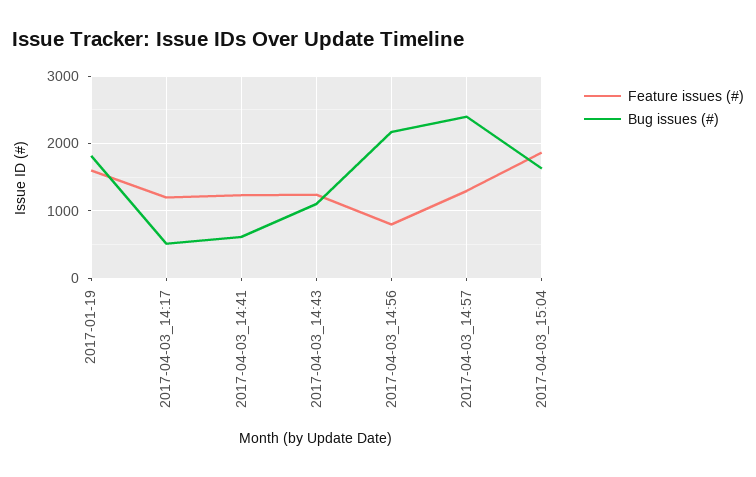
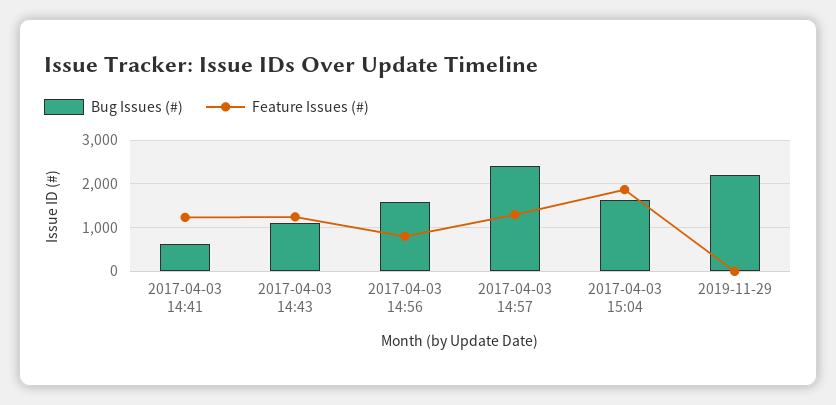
Feature issues (#), 2017-01-19: 1600 -> none
Bug issues (#), 2017-01-19: 1800 -> none
Feature issues (#), 2017-04-03_14:17: 1200 -> none
Bug issues (#), 2017-04-03_14:17: 500 -> none
Bug issues (#), 2017-04-03_14:56: 2200 -> 1600
Bug issues (#), 2019-11-29: none -> 2200
Feature issues (#), 2019-11-29: none -> 0

